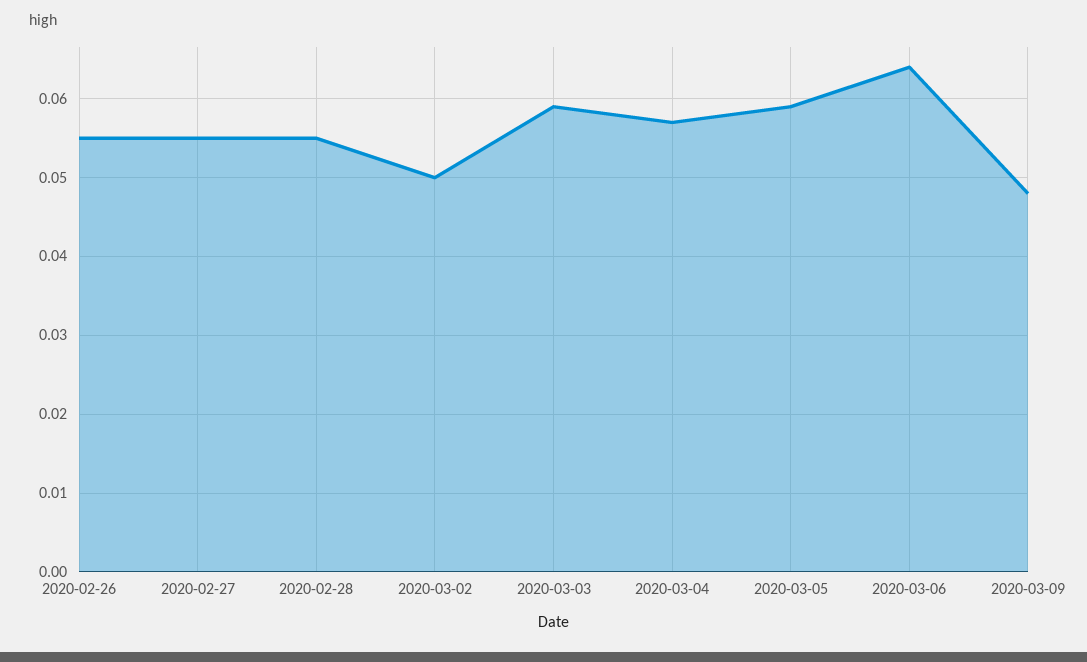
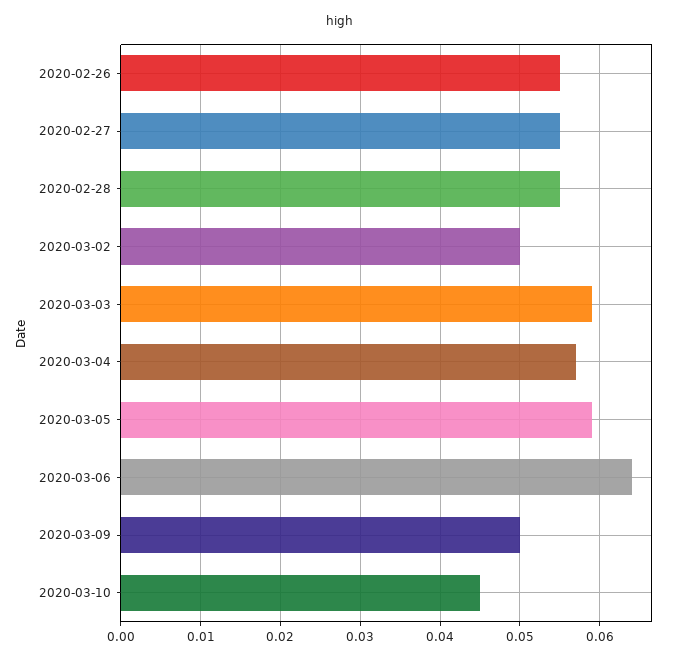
2020-03-09: 0.048 -> 0.05
2020-03-10: none -> 0.045

